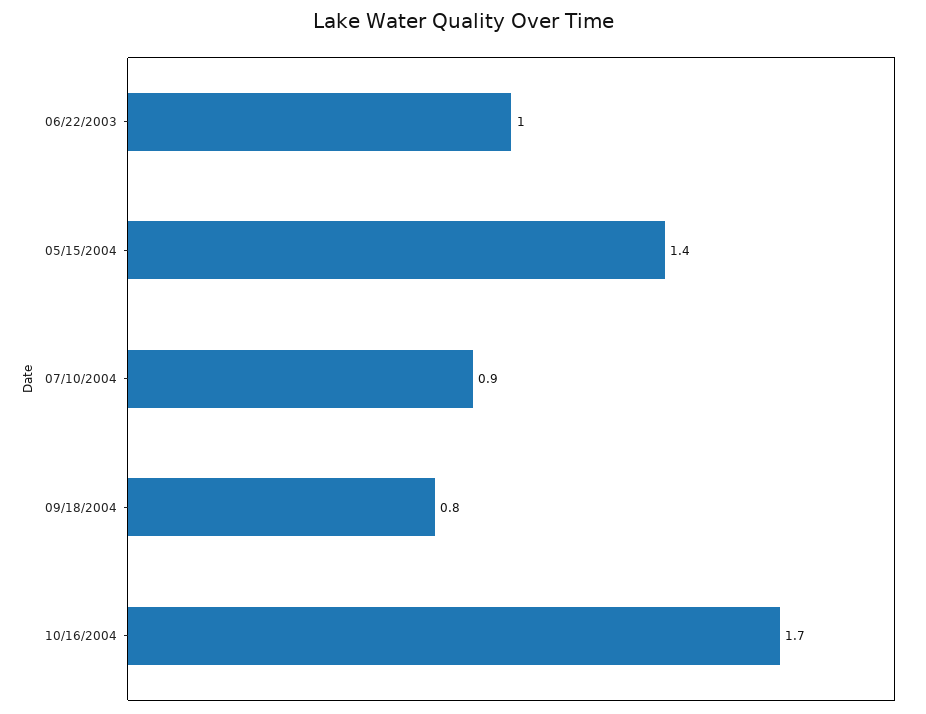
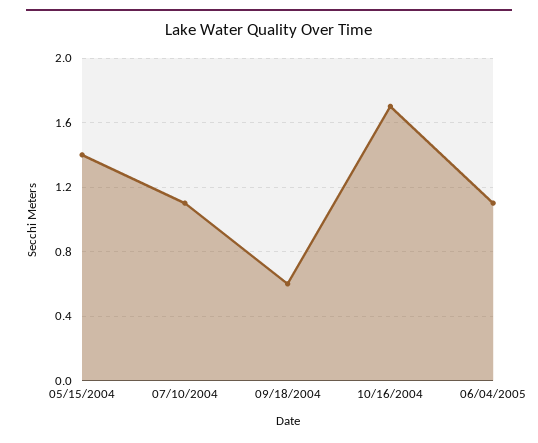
06/22/2003: 1 -> none
07/10/2004: 0.9 -> 1.1
09/18/2004: 0.8 -> 0.6
06/04/2005: none -> 1.1

